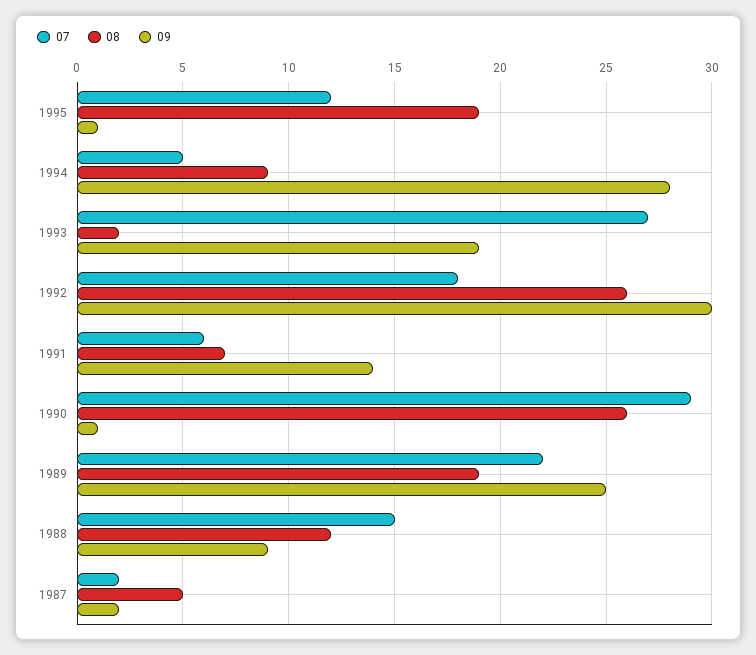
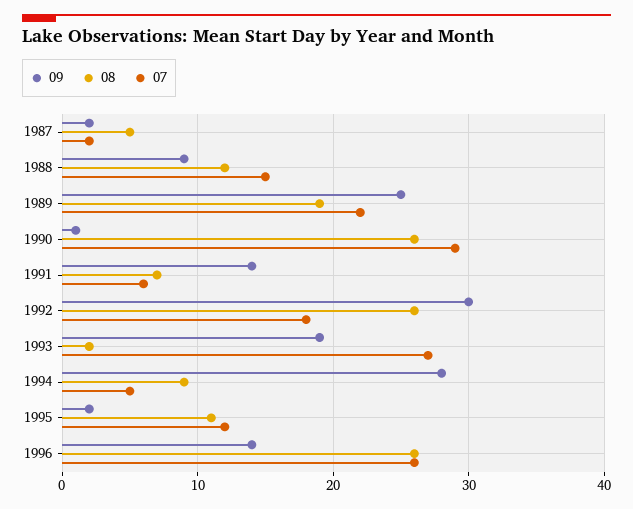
08, 1995: 19 -> 11
09, 1995: 1 -> 2
09, 1996: none -> 14
08, 1996: none -> 26
07, 1996: none -> 26

